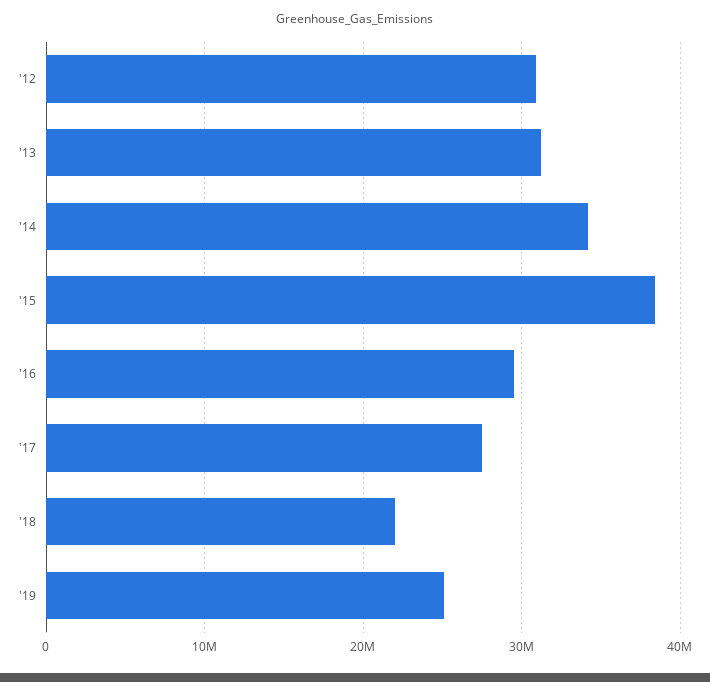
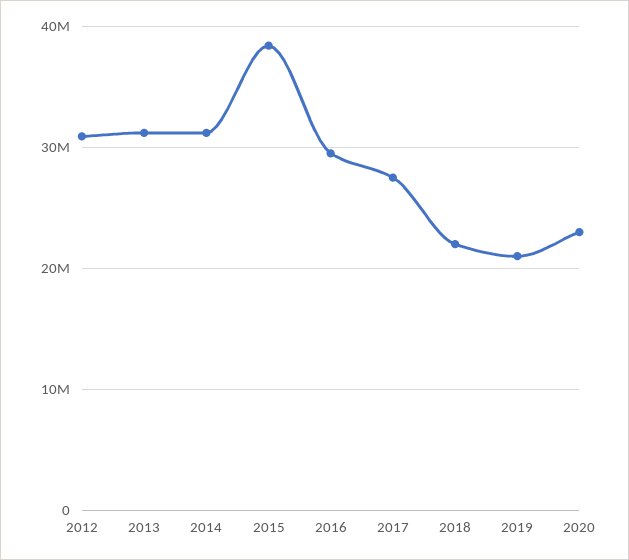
'14: 34000000 -> 31000000
'19: 25000000 -> 21000000
2020: none -> 23000000

